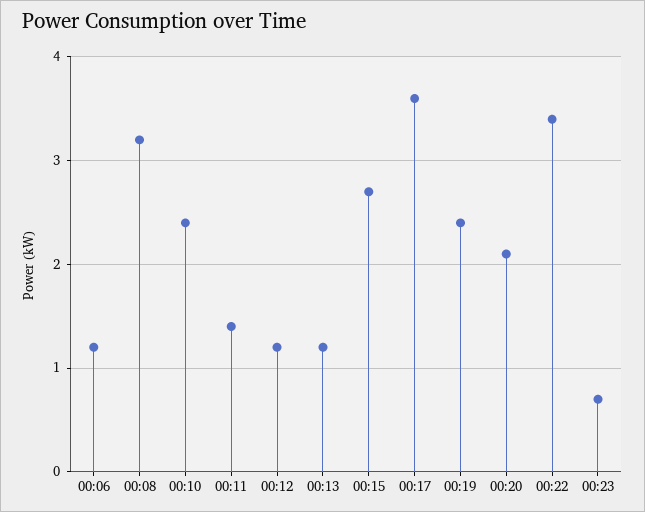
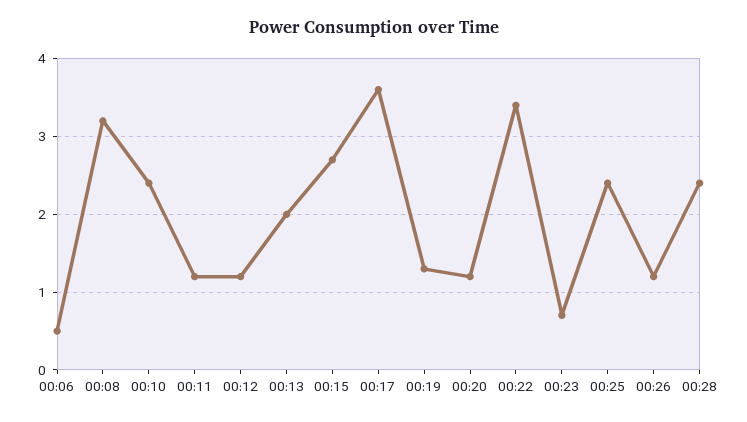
00:06: 1.2 -> 0.5
00:11: 1.4 -> 1.2
00:13: 1.2 -> 2
00:19: 2.4 -> 1.3
00:20: 2.1 -> 1.2
00:25: none -> 2.4
00:26: none -> 1.2
00:28: none -> 2.4

